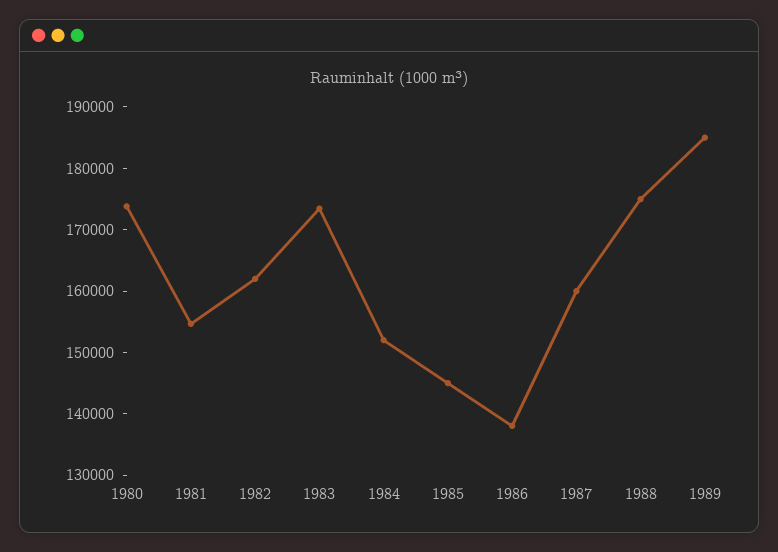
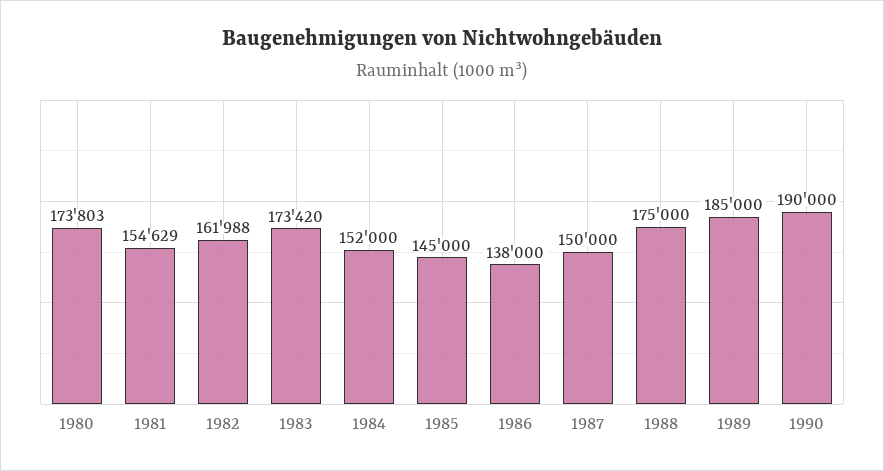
1987: 160000 -> 150000
1990: none -> 190000

